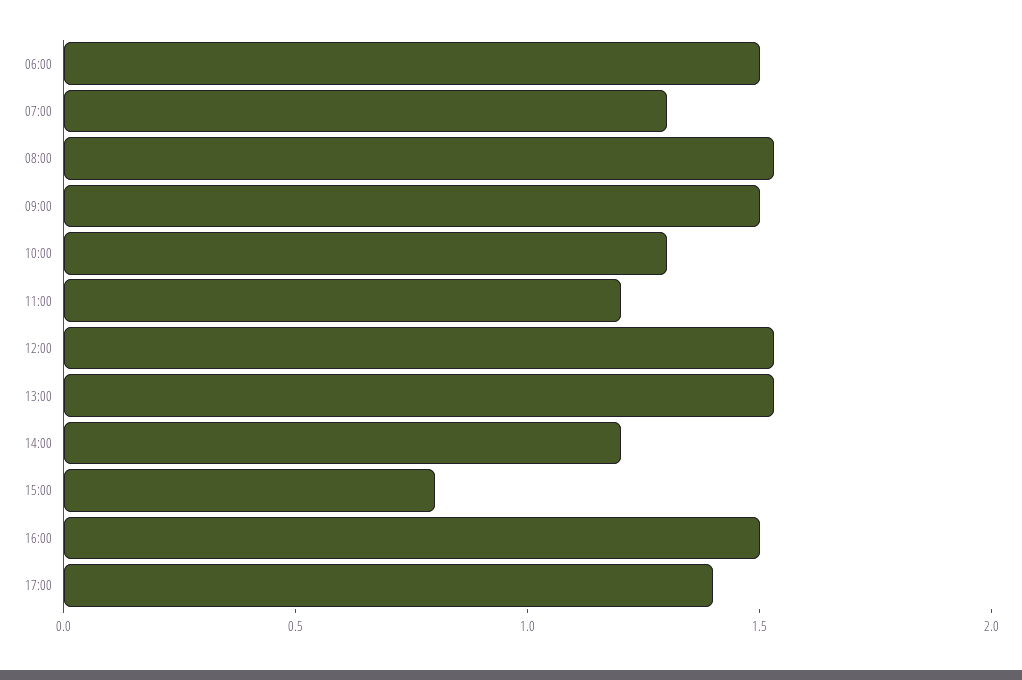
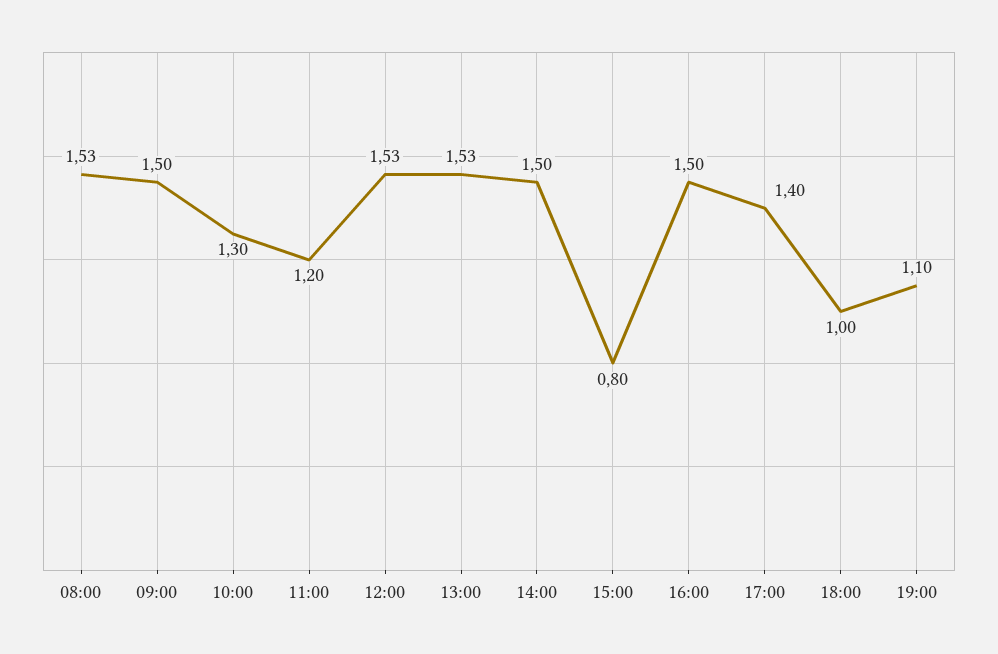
06:00: 1.5 -> none
07:00: 1.3 -> none
14:00: 1.2 -> 1.5
18:00: none -> 1
19:00: none -> 1.1

